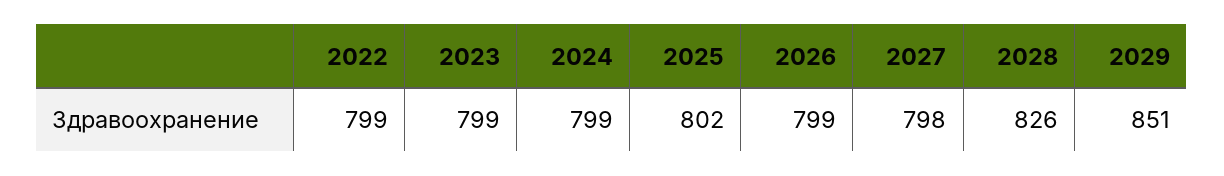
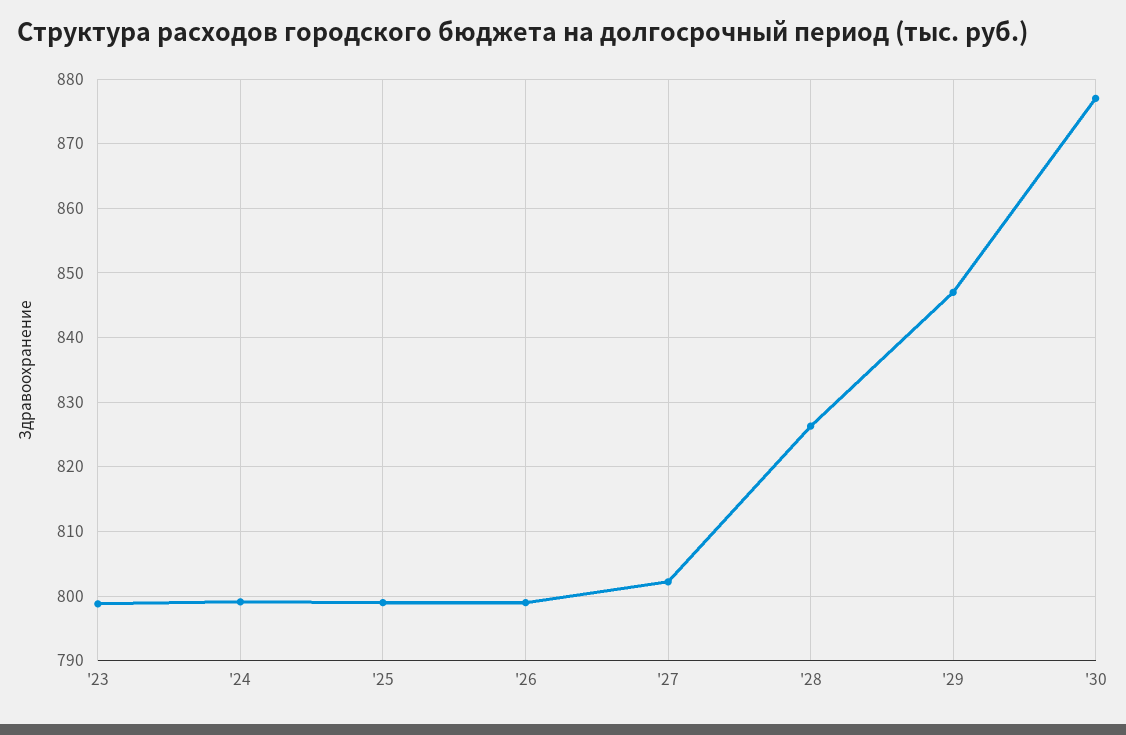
2022: 799 -> none
2025: 802 -> 799
2027: 798 -> 802
2029: 851 -> 847
'30: none -> 877

